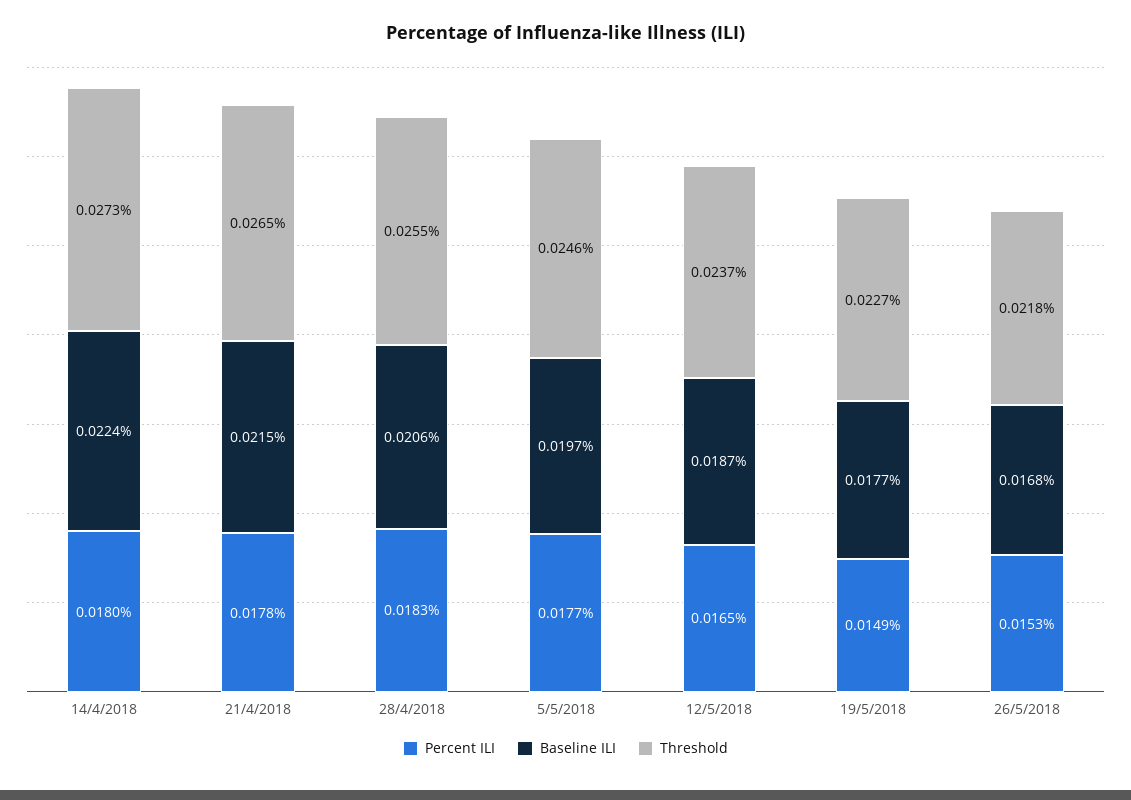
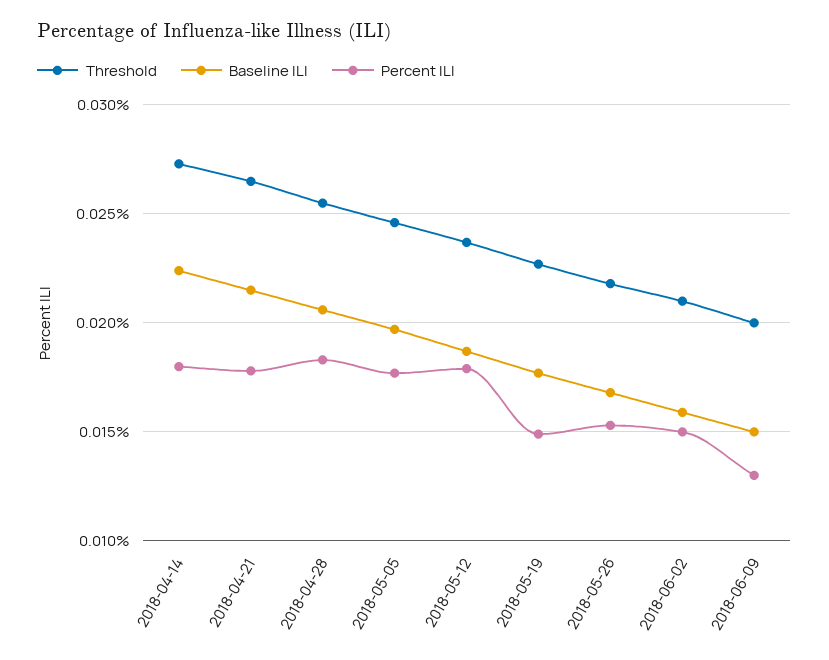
Percent ILI, 12/5/2018: 0.0165 -> 0.018
Threshold, 2018-06-02: none -> 0.021
Baseline ILI, 2018-06-02: none -> 0.016
Percent ILI, 2018-06-02: none -> 0.015
Threshold, 2018-06-09: none -> 0.02
Baseline ILI, 2018-06-09: none -> 0.015
Percent ILI, 2018-06-09: none -> 0.013

